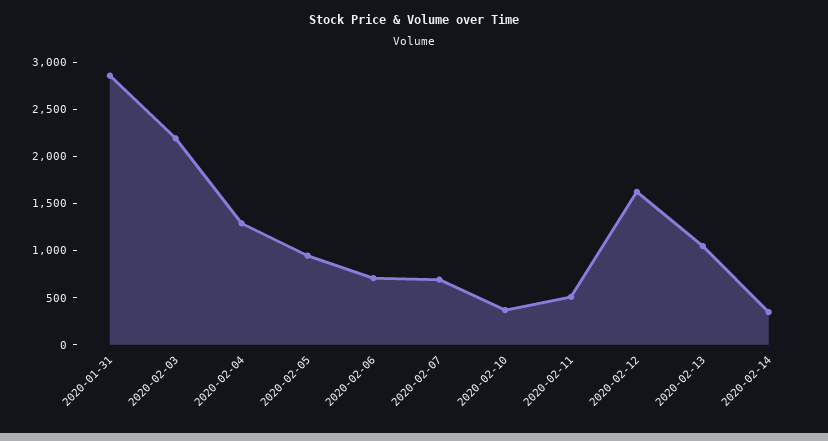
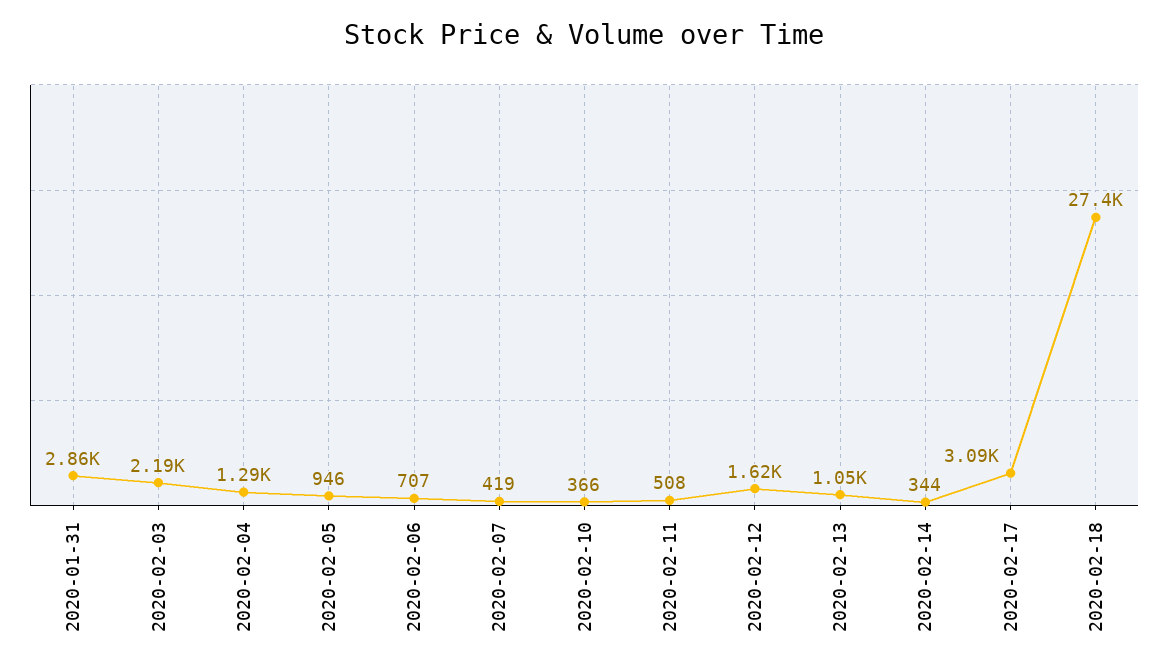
2020-02-07: 700 -> 419
2020-02-17: none -> 3090
2020-02-18: none -> 27400

